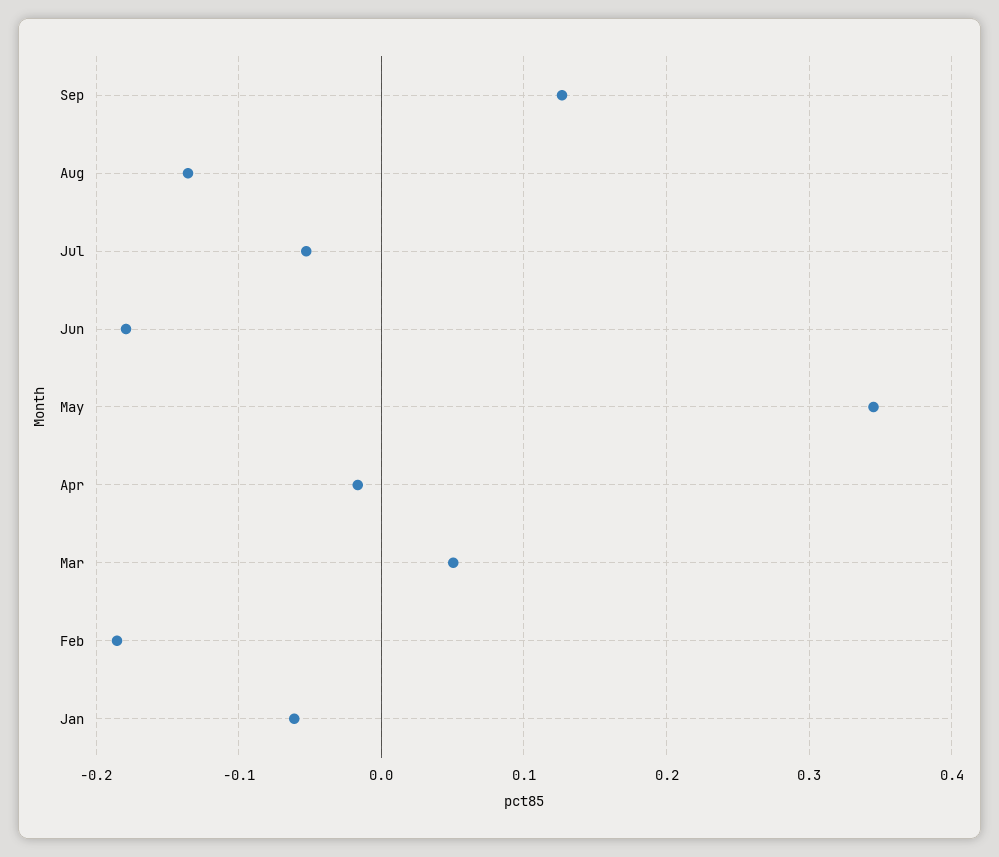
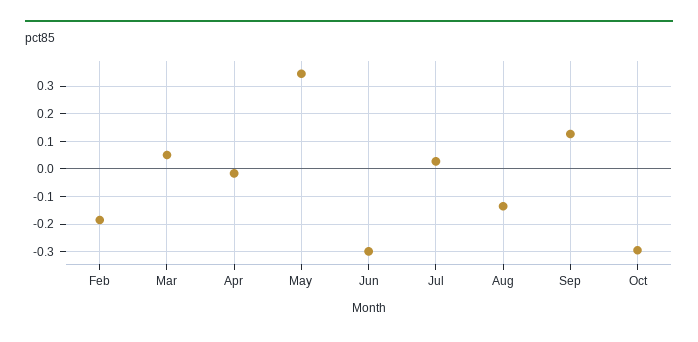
Jul: -0.05 -> 0.025
Jun: -0.18 -> -0.3
Jan: -0.06 -> none
Oct: none -> -0.3

